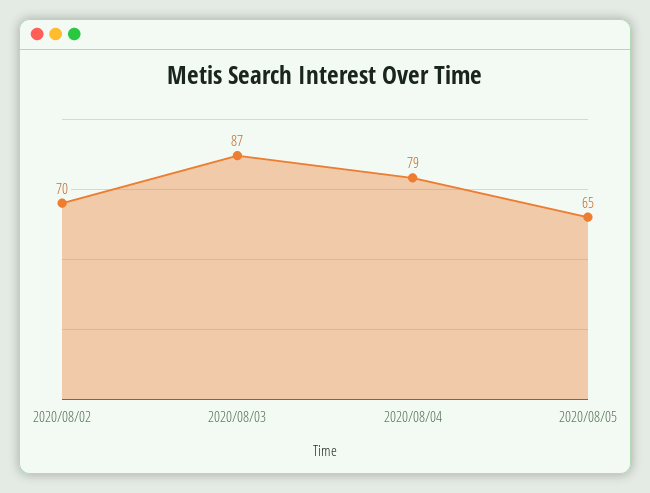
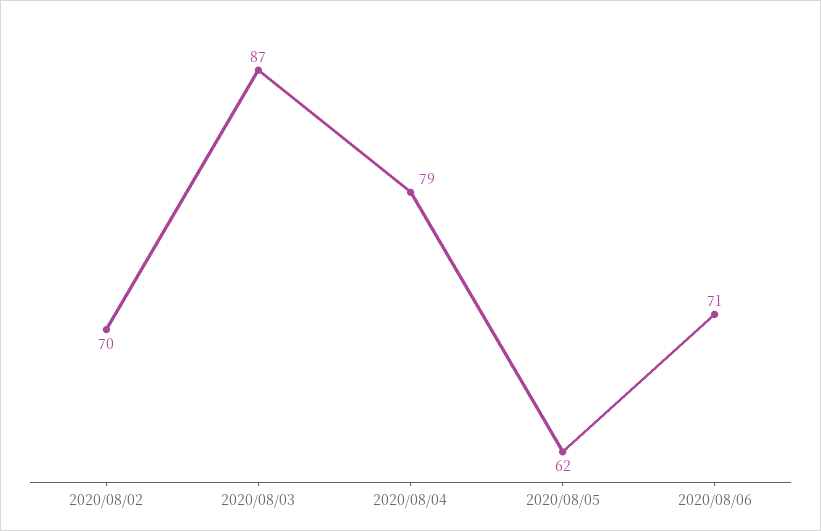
2020/08/05: 65 -> 62
2020/08/06: none -> 71

